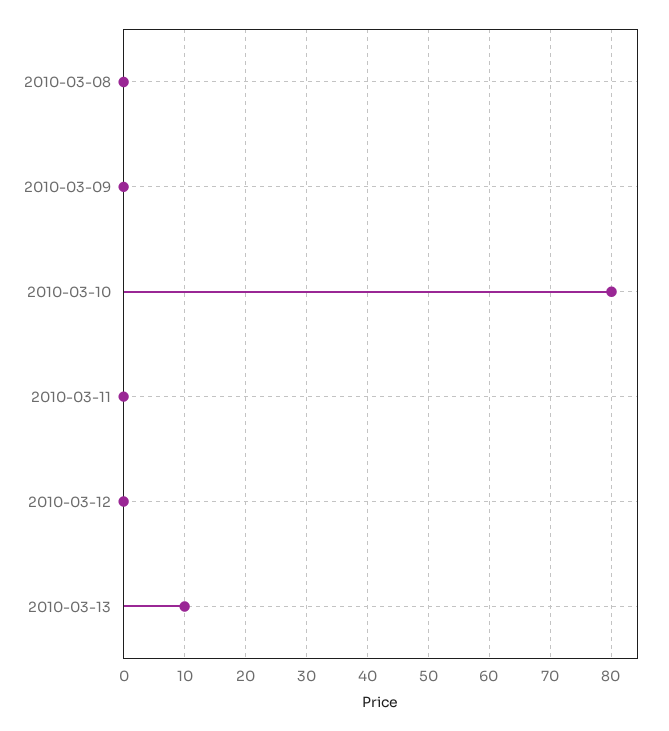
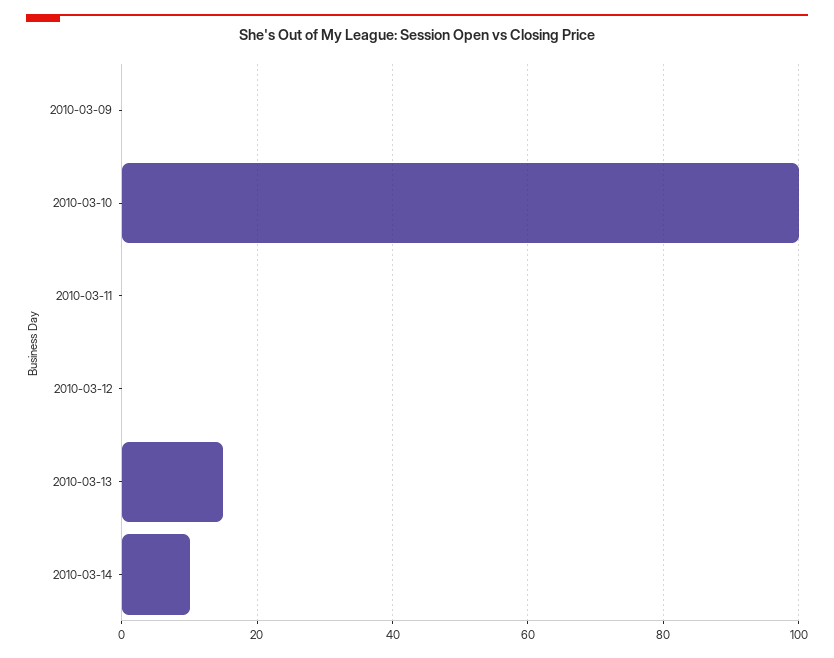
2010-03-08: 0 -> none
2010-03-10: 80 -> 100
2010-03-13: 10 -> 15
2010-03-14: none -> 10

